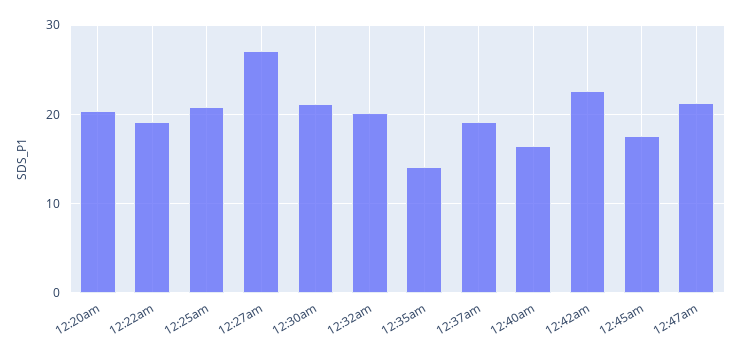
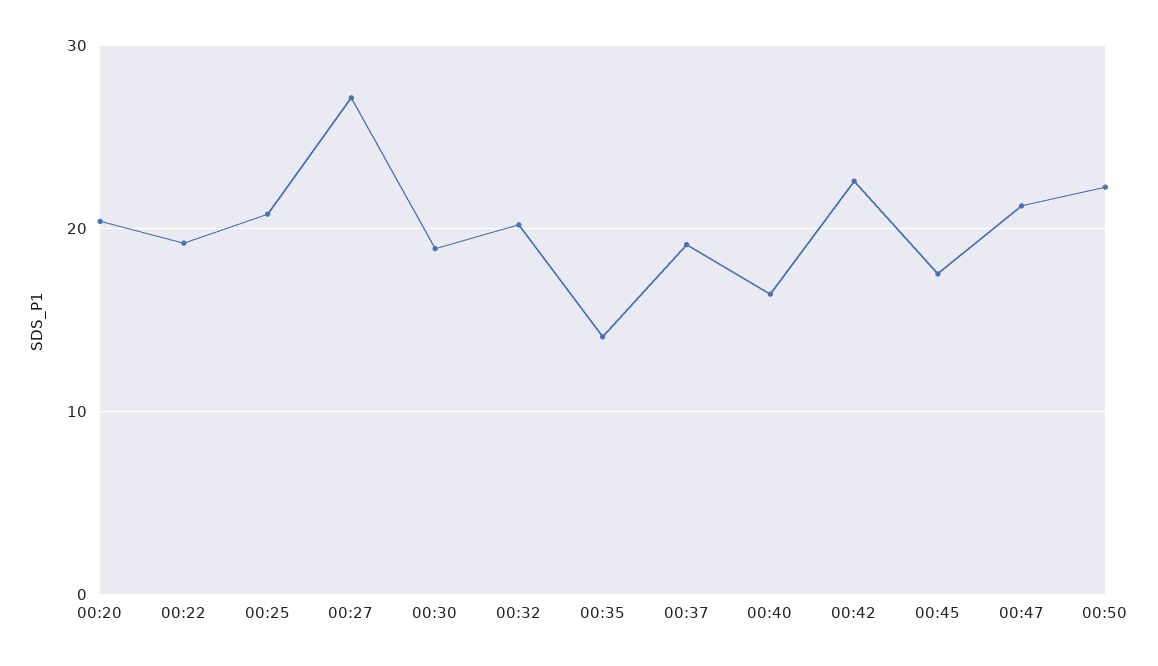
12:30am: 21 -> 19
00:50: none -> 22

